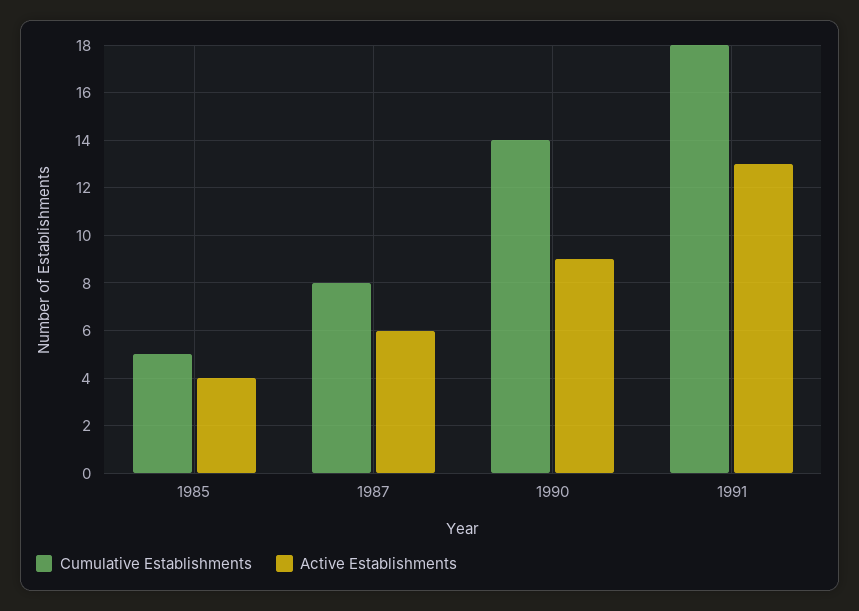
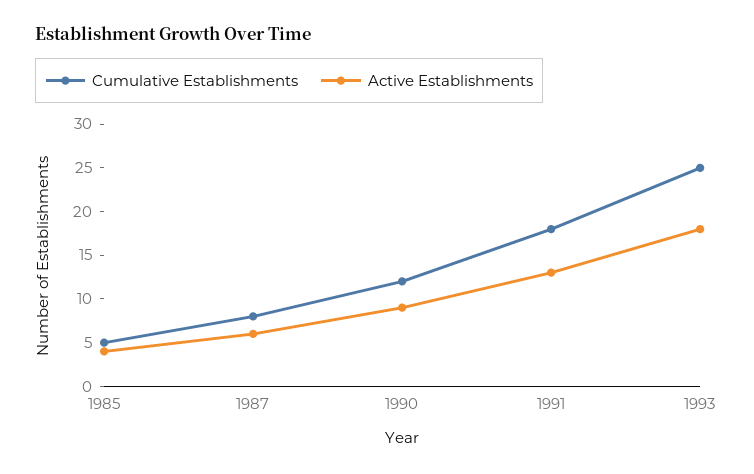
Cumulative Establishments, 1990: 14 -> 12
Cumulative Establishments, 1993: none -> 25
Active Establishments, 1993: none -> 18

